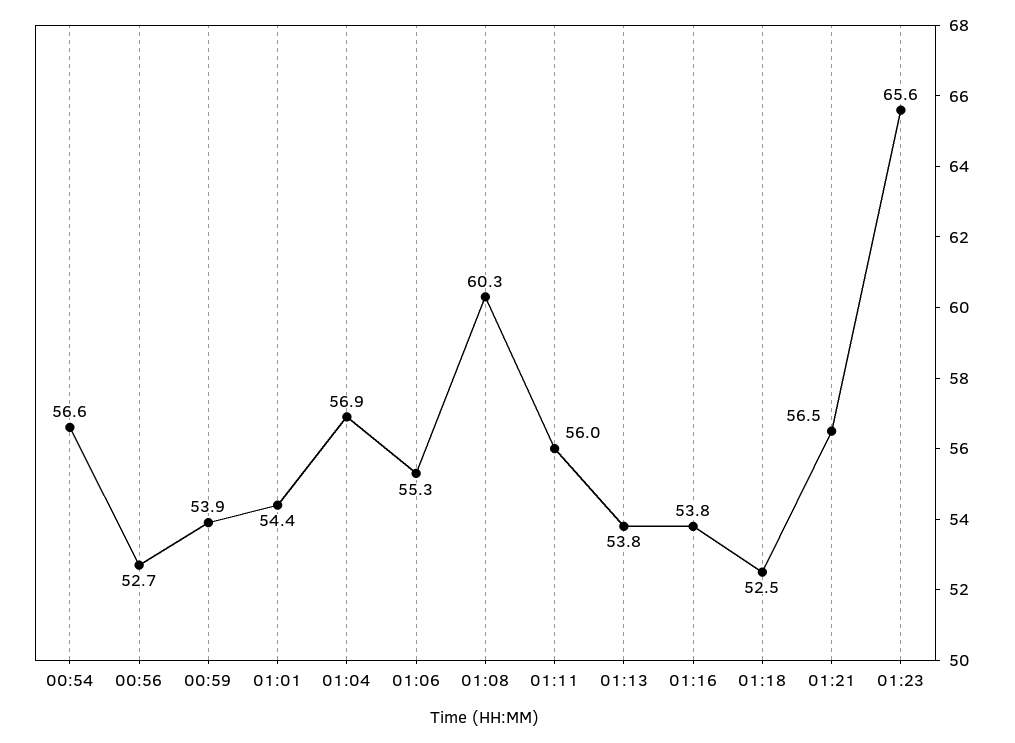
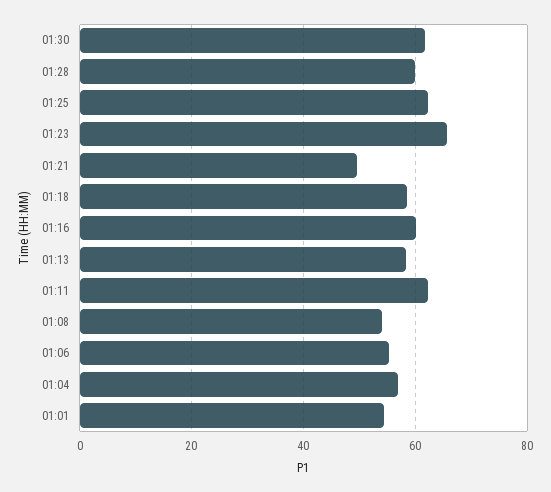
00:54: 56.6 -> none
00:56: 52.7 -> none
00:59: 53.9 -> none
01:08: 60.3 -> 54
01:11: 56 -> 62
01:13: 53.8 -> 58
01:16: 53.8 -> 60
01:18: 52.5 -> 58
01:21: 56.5 -> 50
01:30: none -> 62
01:28: none -> 60
01:25: none -> 62

